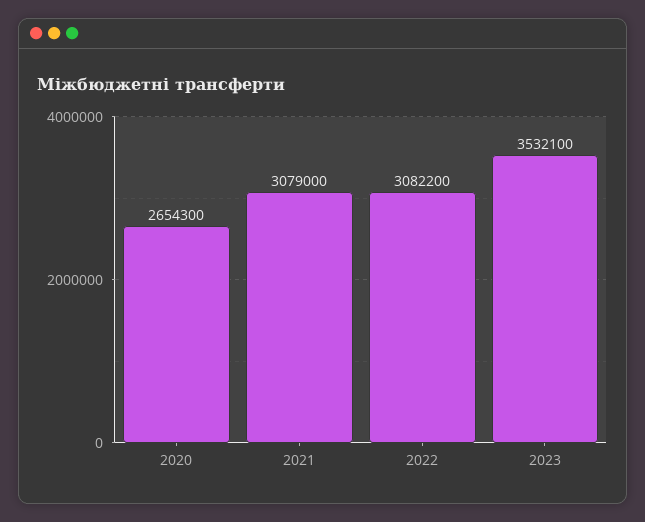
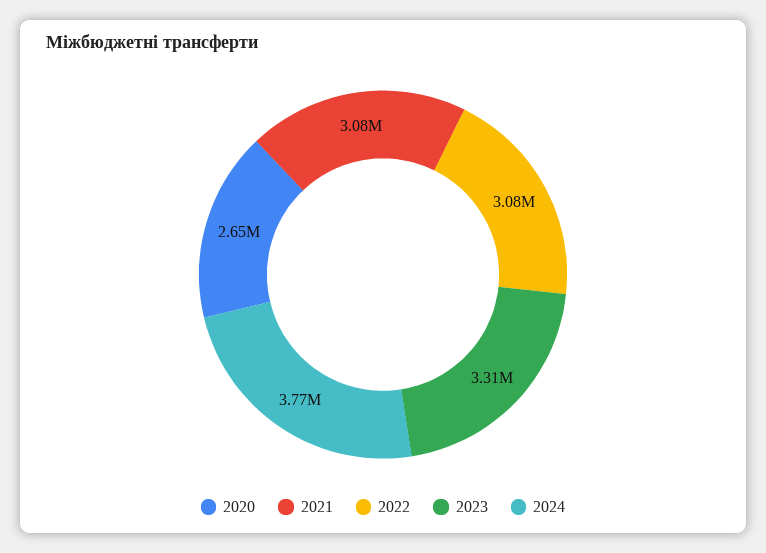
2023: 3532100 -> 3310000
2024: none -> 3770000

